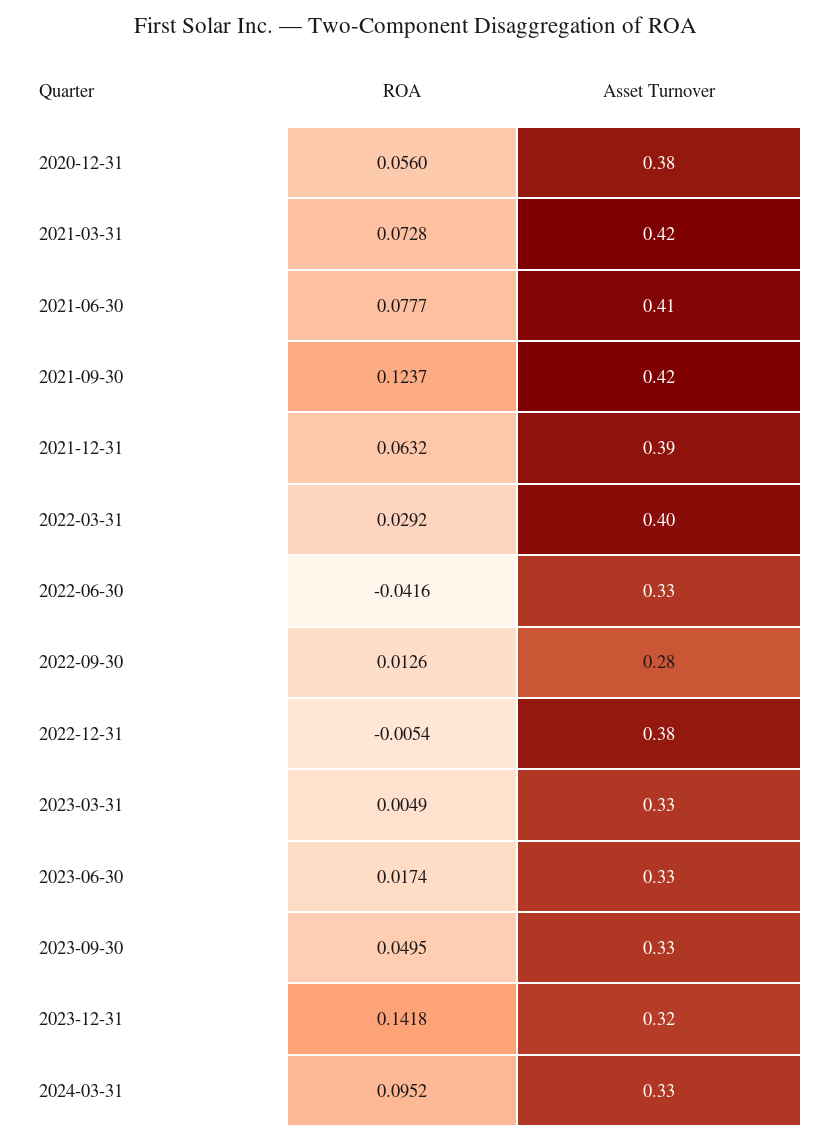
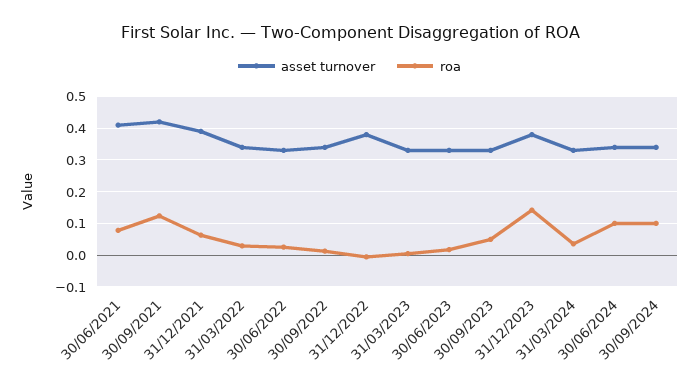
ROA, 2020-12-31: 0.056 -> none
Asset Turnover, 2020-12-31: 0.38 -> none
ROA, 2021-03-31: 0.0728 -> none
Asset Turnover, 2021-03-31: 0.42 -> none
Asset Turnover, 2022-03-31: 0.4 -> 0.34
ROA, 2022-06-30: -0.0416 -> 0.02
Asset Turnover, 2022-09-30: 0.28 -> 0.34
Asset Turnover, 2023-12-31: 0.32 -> 0.38
ROA, 2024-03-31: 0.0952 -> 0.04
Asset Turnover, 30/06/2024: none -> 0.34
ROA, 30/06/2024: none -> 0.1
Asset Turnover, 30/09/2024: none -> 0.34
ROA, 30/09/2024: none -> 0.1

